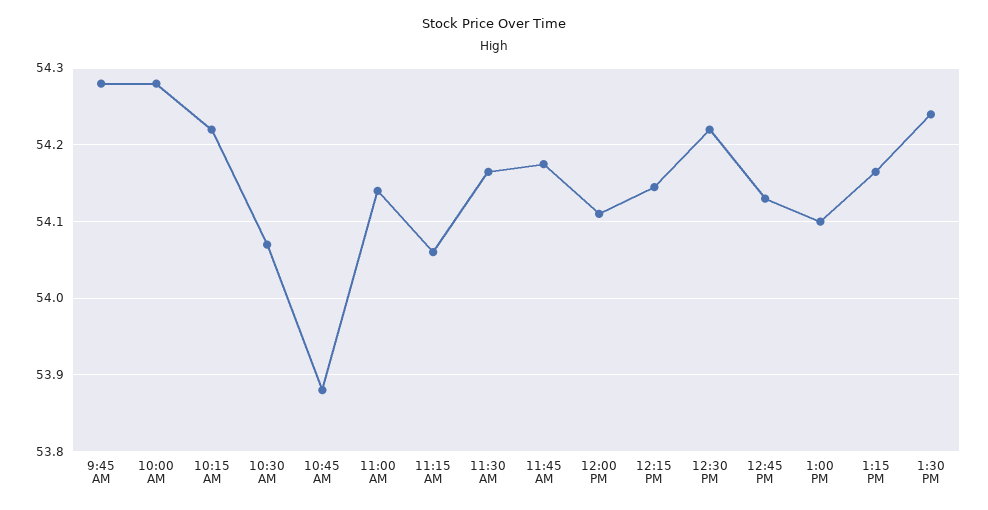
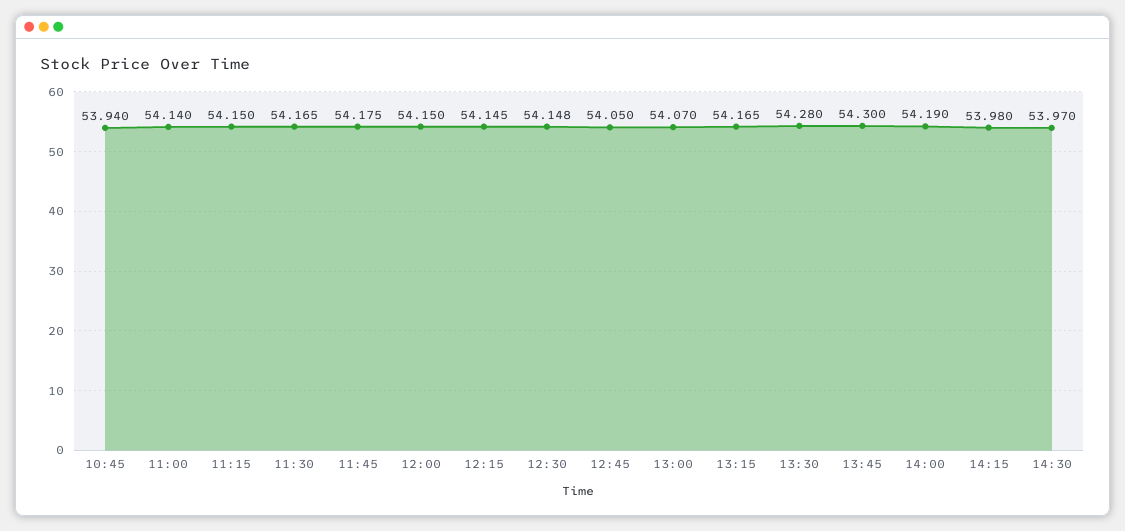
9:45 AM: 54.28 -> none
10:00 AM: 54.28 -> none
10:15 AM: 54.22 -> none
10:30 AM: 54.07 -> none
10:45 AM: 53.88 -> 53.94
11:15 AM: 54.06 -> 54.15
12:00 PM: 54.11 -> 54.15
12:30 PM: 54.22 -> 54.148
12:45 PM: 54.13 -> 54.05
1:00 PM: 54.1 -> 54.07
1:30 PM: 54.24 -> 54.28
13:45: none -> 54.3
14:00: none -> 54.19
14:15: none -> 53.98
14:30: none -> 53.97

